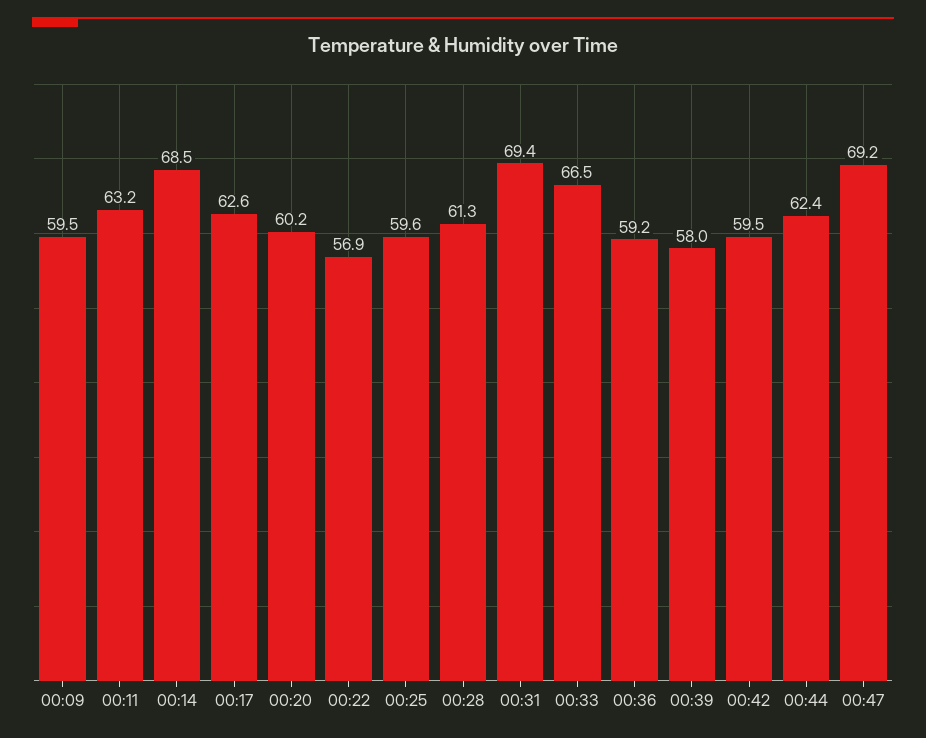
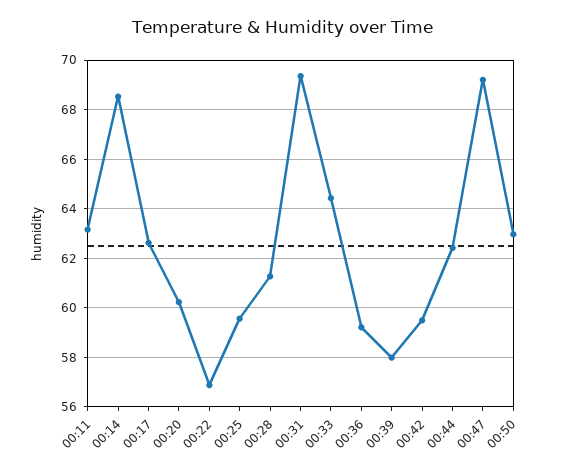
00:09: 59.5 -> none
00:33: 66.5 -> 64.5
00:50: none -> 63

